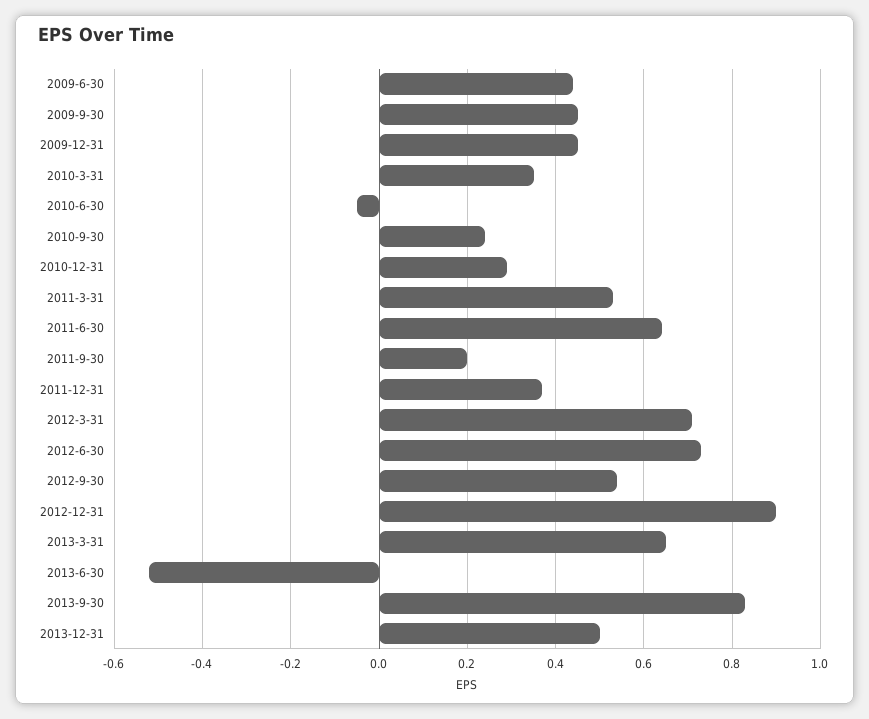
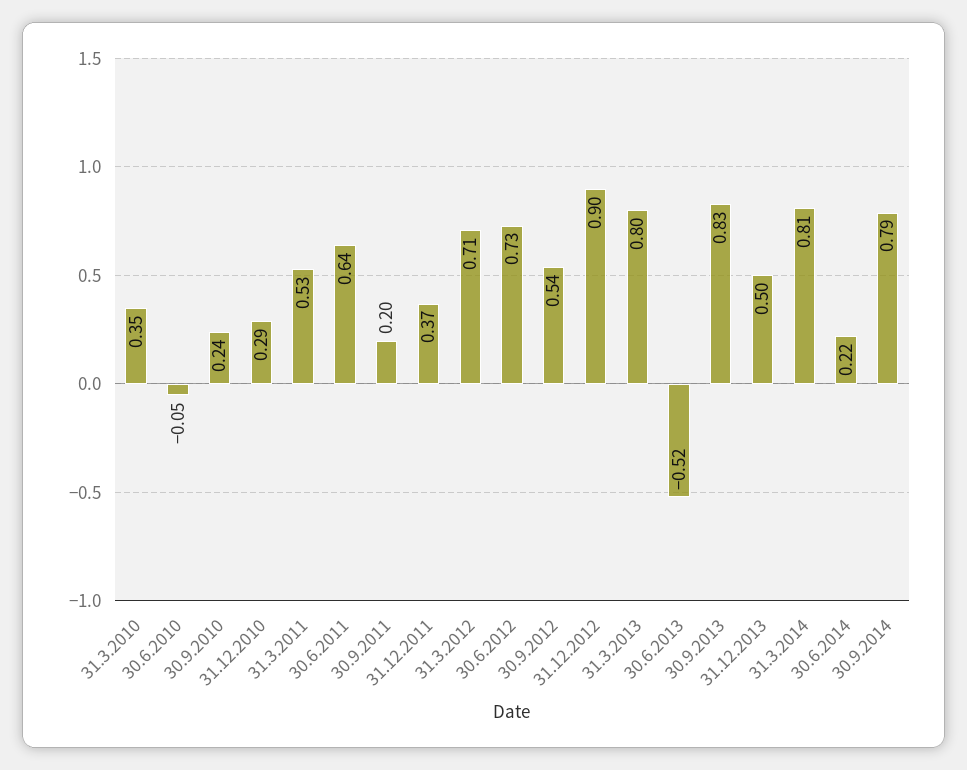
2009-6-30: 0.45 -> none
2009-9-30: 0.45 -> none
2009-12-31: 0.45 -> none
2013-3-31: 0.65 -> 0.8
31.3.2014: none -> 0.81
30.6.2014: none -> 0.22
30.9.2014: none -> 0.79

